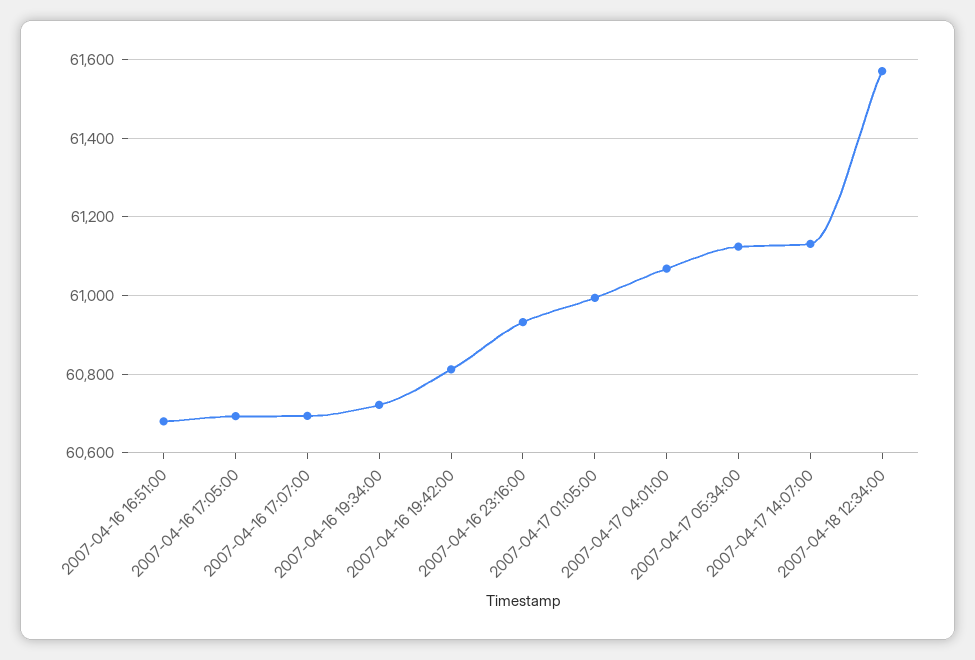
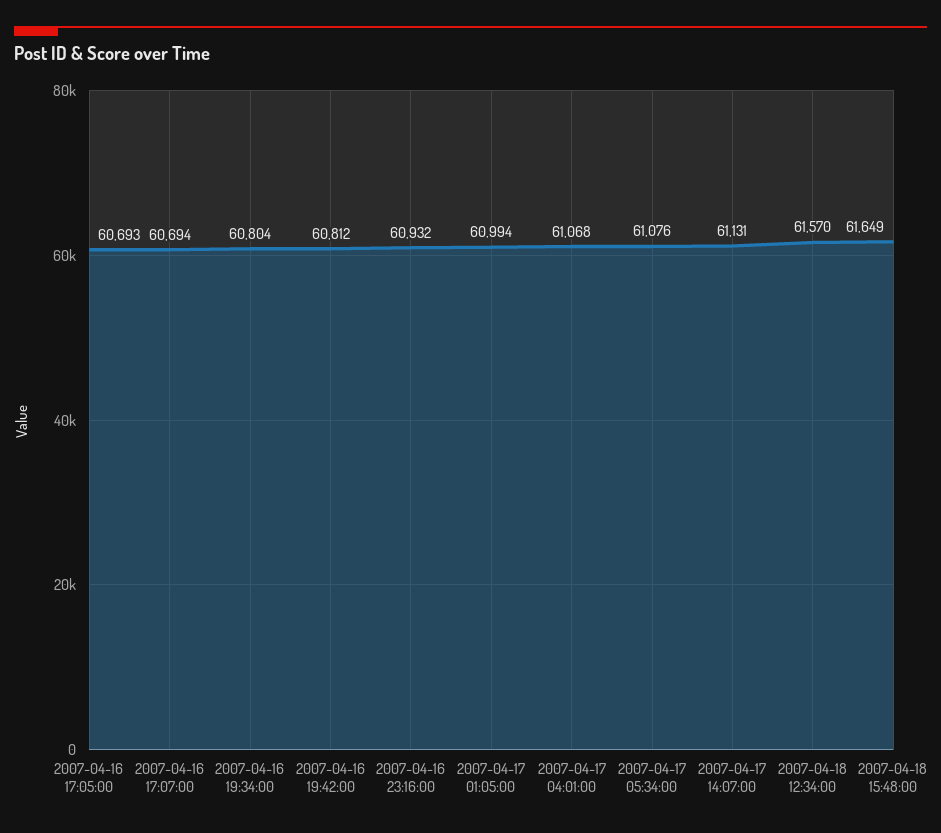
2007-04-16 16:51:00: 60680 -> none
2007-04-16 19:34:00: 60720 -> 60804
2007-04-17 05:34:00: 61120 -> 61076
2007-04-18 15:48:00: none -> 61649

